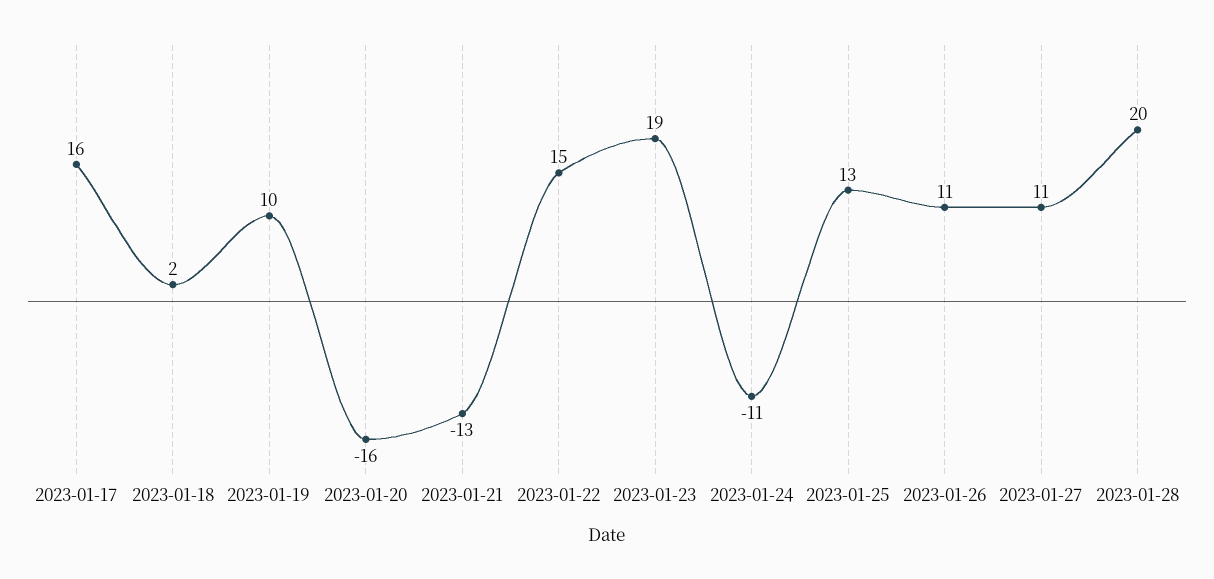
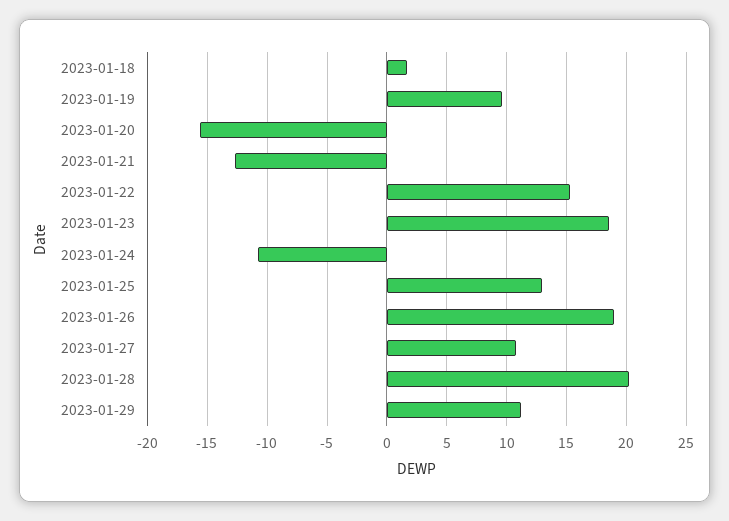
2023-01-17: 16 -> none
2023-01-26: 11 -> 19
2023-01-29: none -> 11

